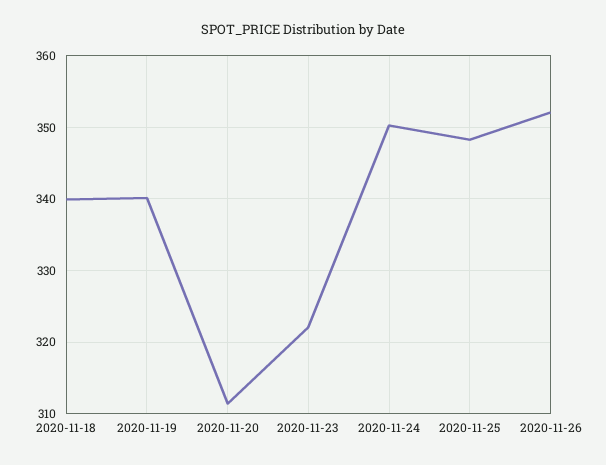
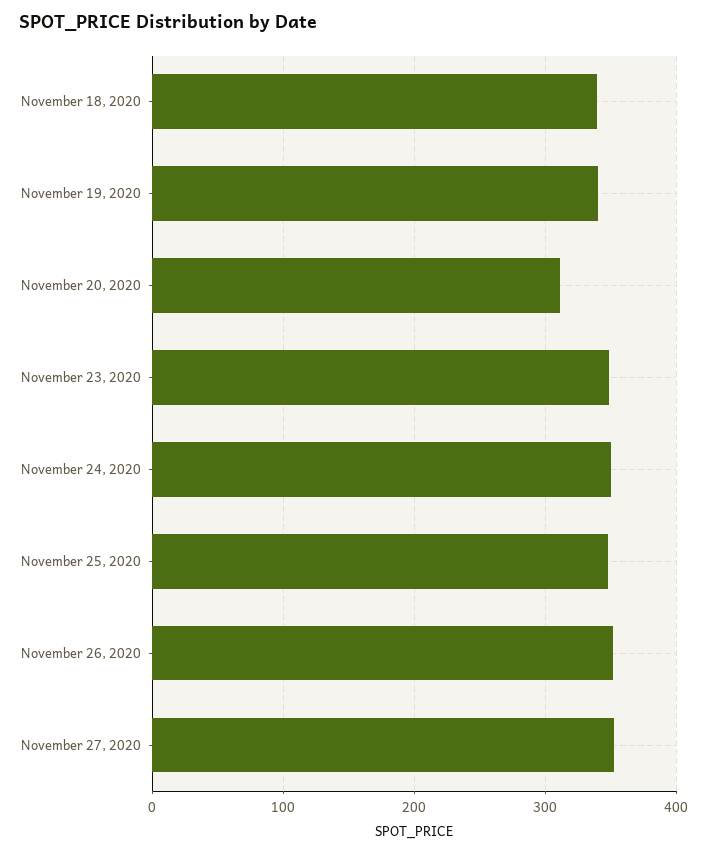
2020-11-23: 322 -> 350
November 27, 2020: none -> 350

